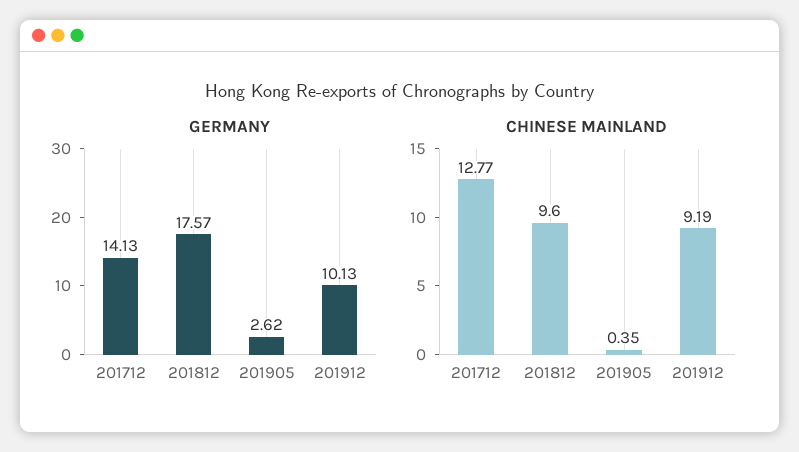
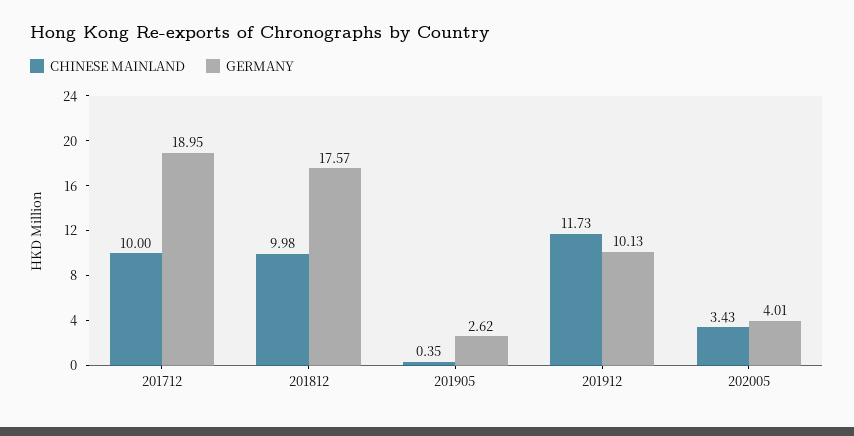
GERMANY, 201712: 14.13 -> 18.95
CHINESE MAINLAND, 201712: 12.77 -> 10
CHINESE MAINLAND, 201812: 9.6 -> 9.98
CHINESE MAINLAND, 201912: 9.19 -> 11.73
CHINESE MAINLAND, 202005: none -> 3.43
GERMANY, 202005: none -> 4.01

